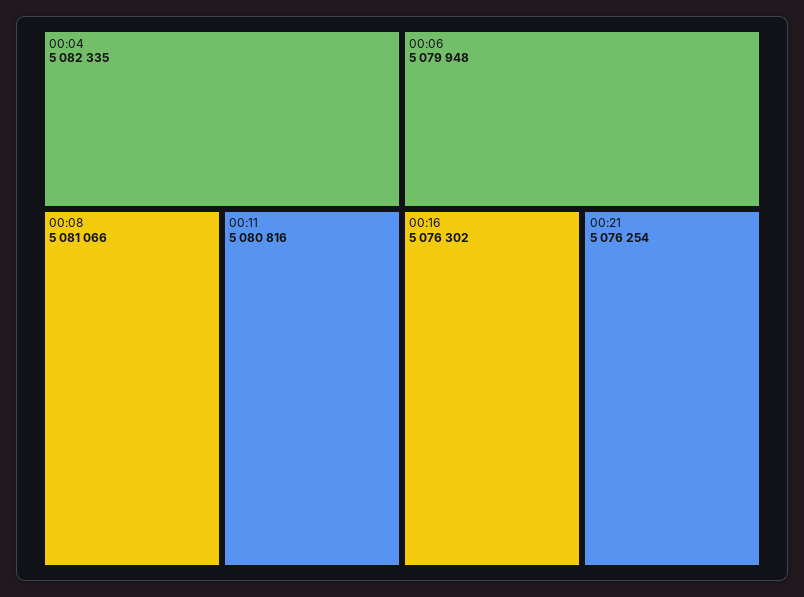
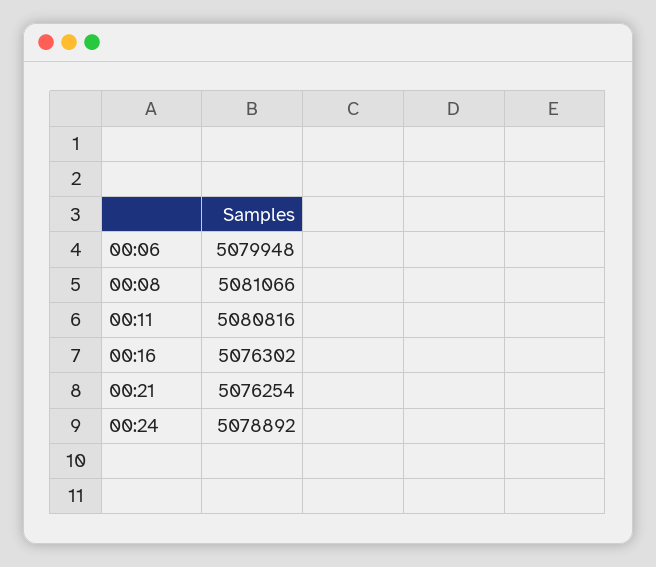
00:04: 5082335 -> none
00:24: none -> 5078892

